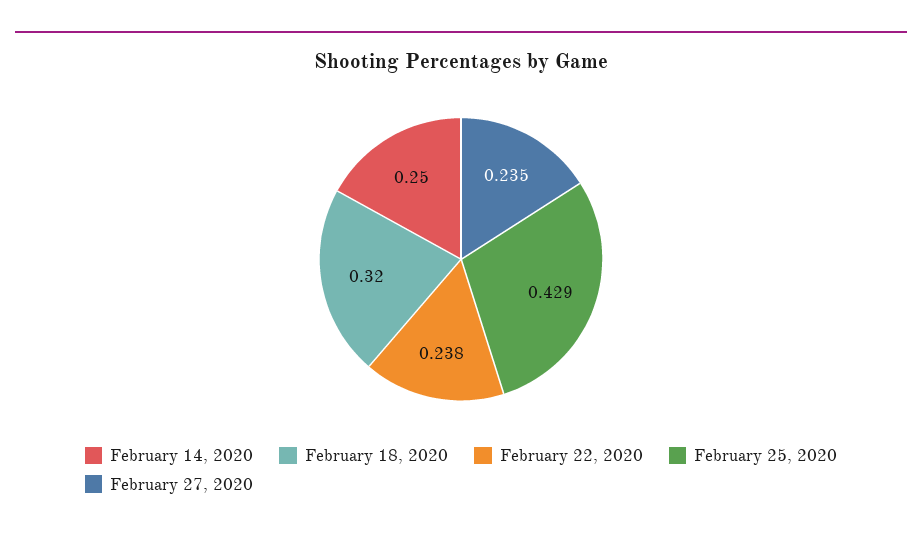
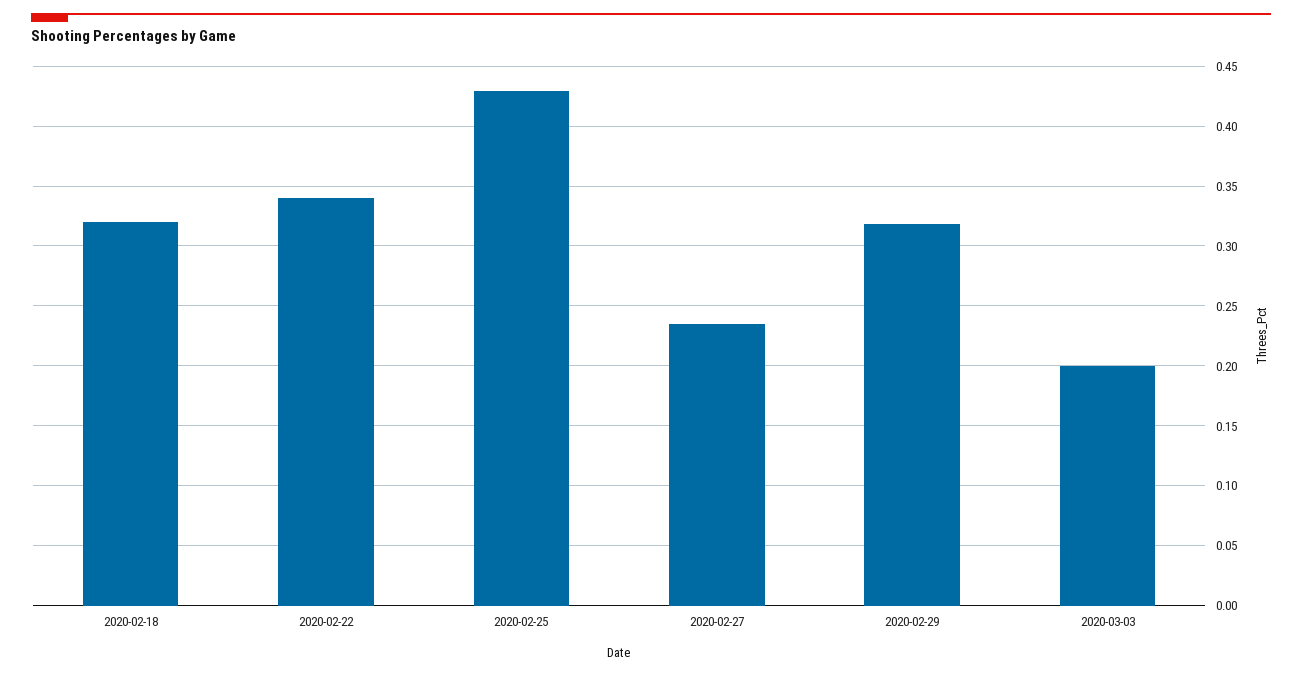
February 14, 2020: 0.25 -> none
February 22, 2020: 0.238 -> 0.34
2020-02-29: none -> 0.32
2020-03-03: none -> 0.2

